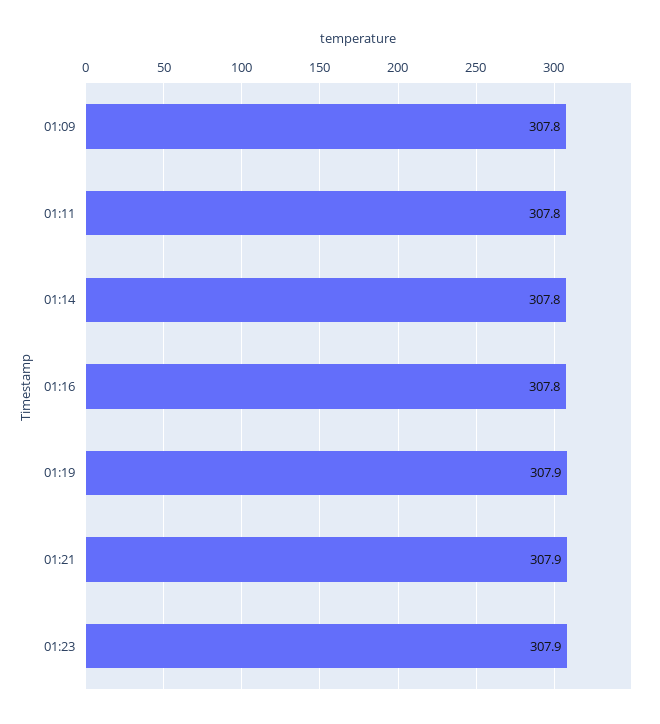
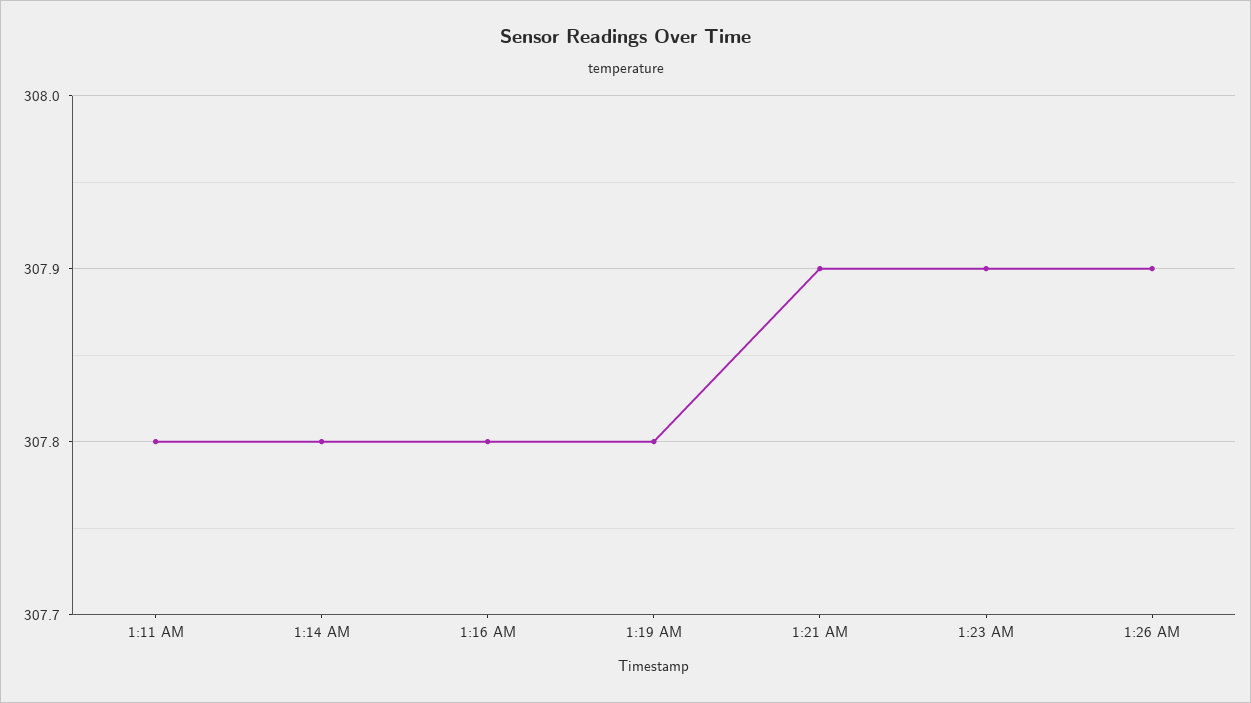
01:09: 307.8 -> none
01:19: 307.9 -> 307.8
1:26 AM: none -> 307.9

